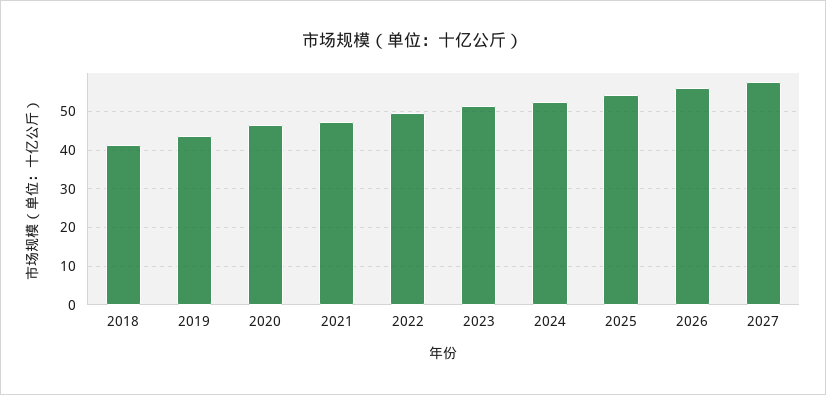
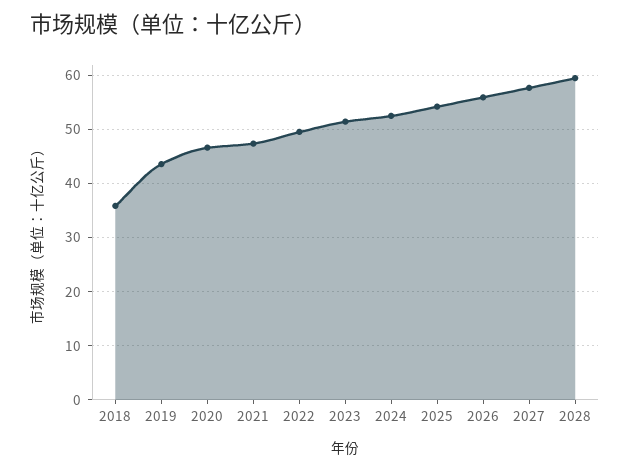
2018: 42 -> 36
2028: none -> 60

